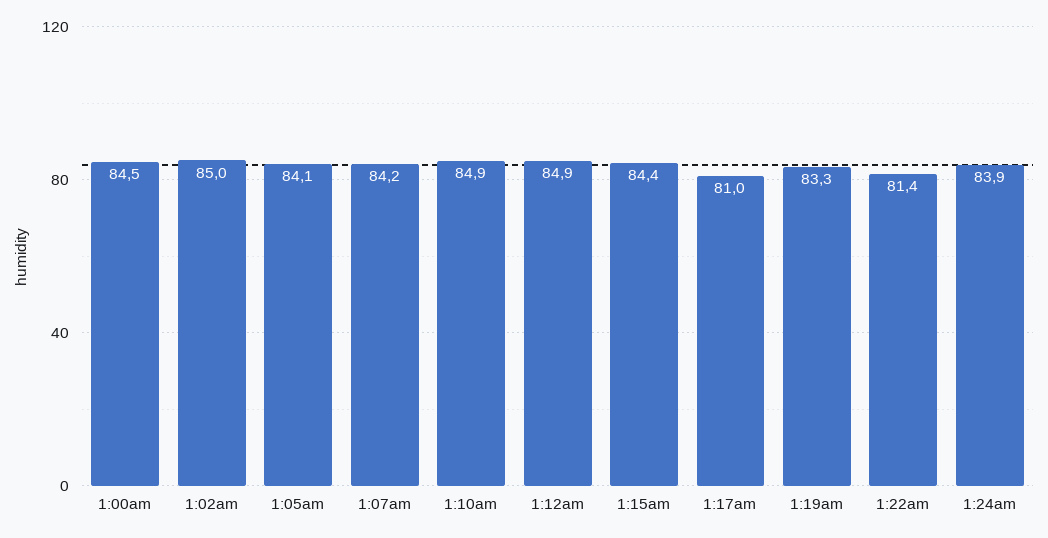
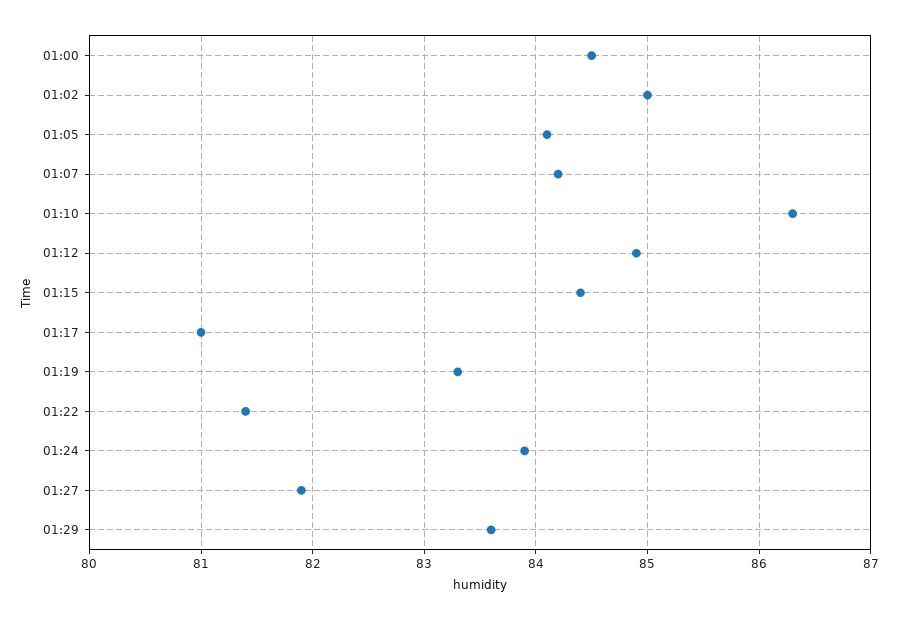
1:10am: 84.9 -> 86.3
01:27: none -> 81.9
01:29: none -> 83.6

